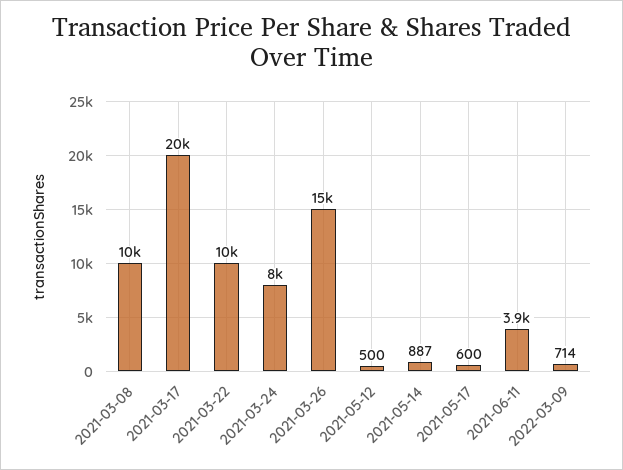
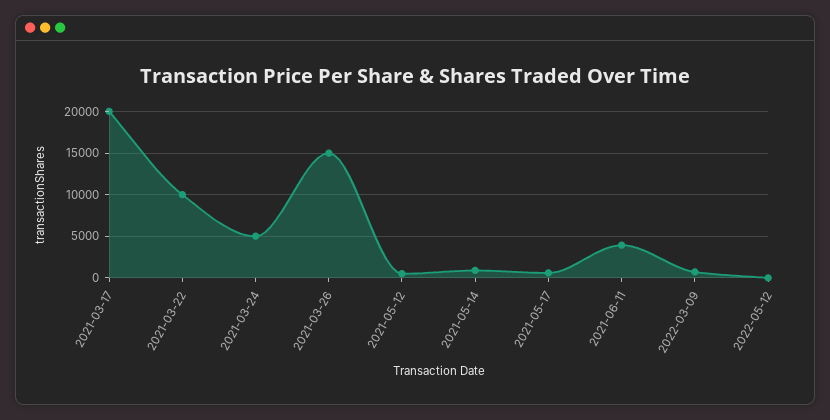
2021-03-08: 10000 -> none
2021-03-24: 8000 -> 5000
2022-05-12: none -> 0

